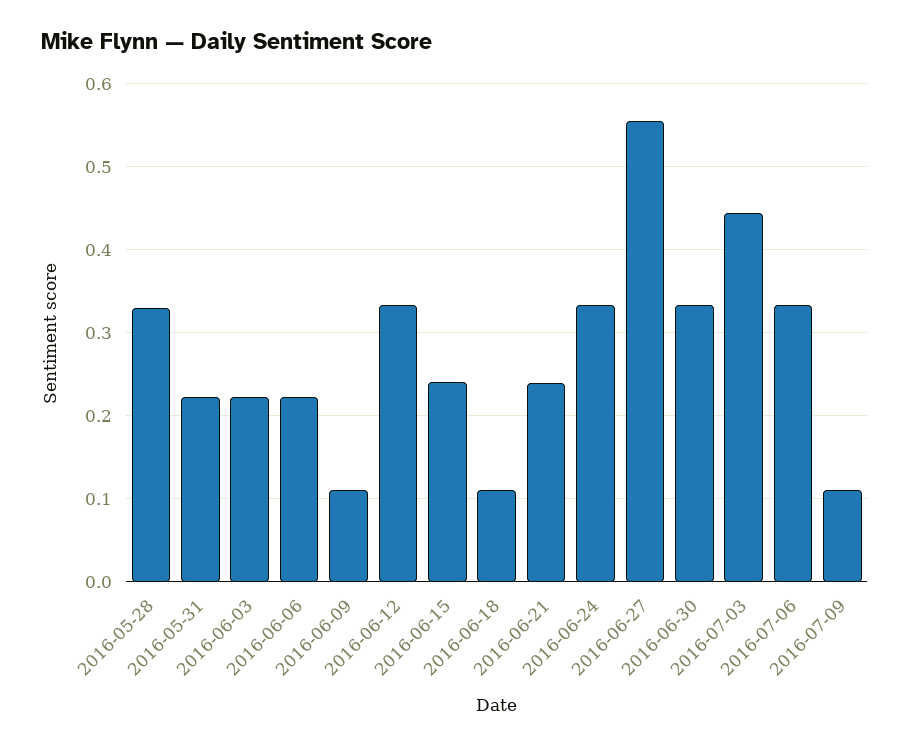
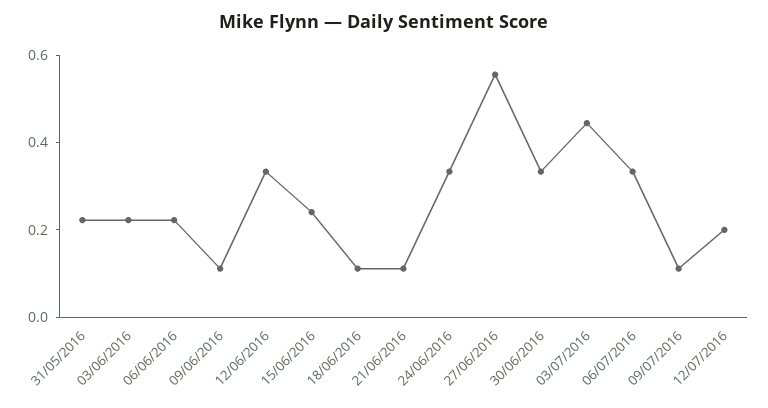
2016-05-28: 0.33 -> none
2016-06-21: 0.24 -> 0.1
12/07/2016: none -> 0.2

